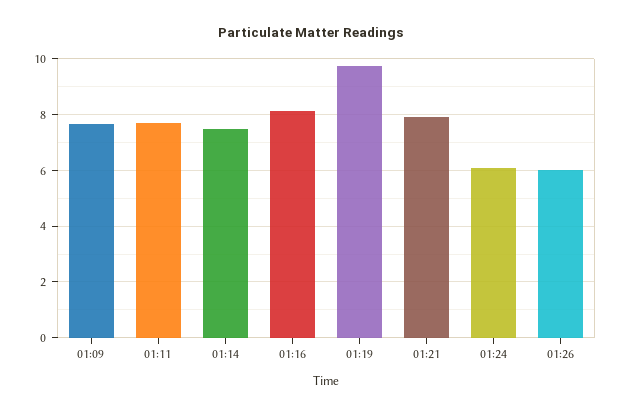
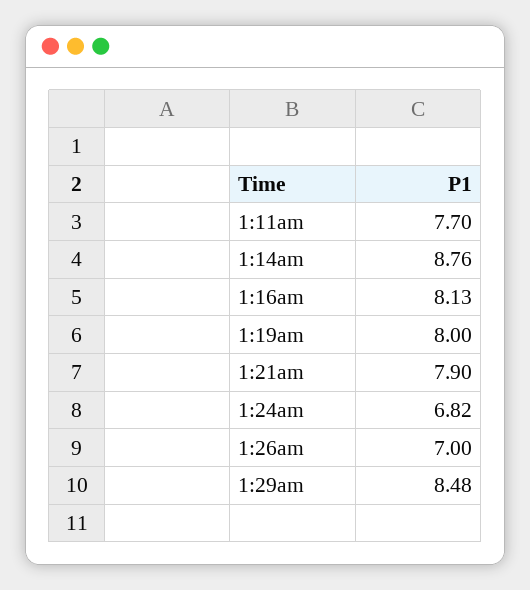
01:09: 7.75 -> none
01:14: 7.5 -> 8.76
01:19: 9.75 -> 8
01:24: 6 -> 6.82
01:26: 6 -> 7
1:29am: none -> 8.48

